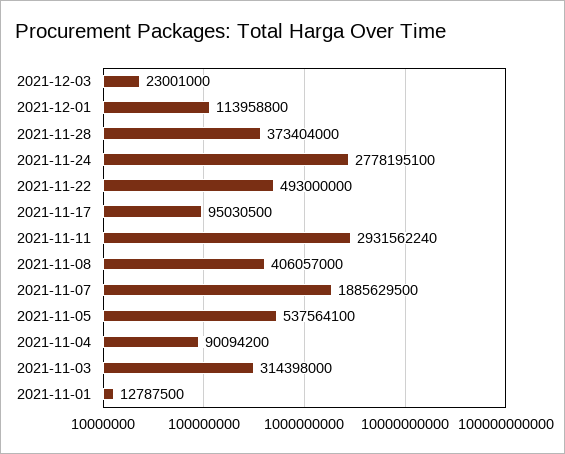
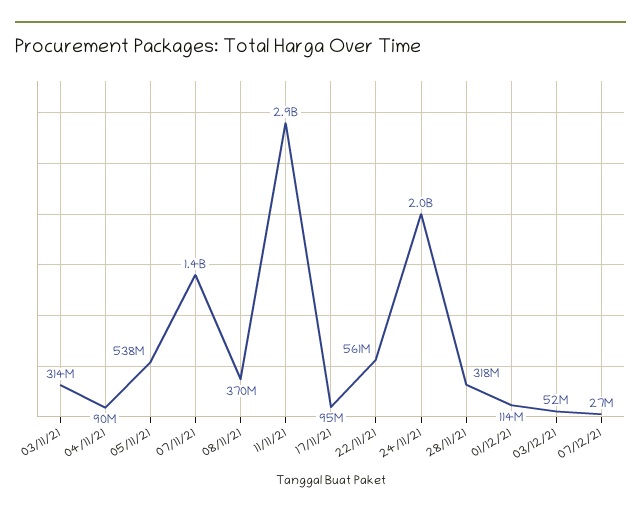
2021-12-03: 23001000 -> 52000000
2021-11-28: 373404000 -> 318000000
2021-11-24: 2778195100 -> 2000000000
2021-11-22: 493000000 -> 561000000
2021-11-08: 406057000 -> 370000000
2021-11-07: 1885629500 -> 1400000000
2021-11-01: 12787500 -> none
07/12/21: none -> 27000000

